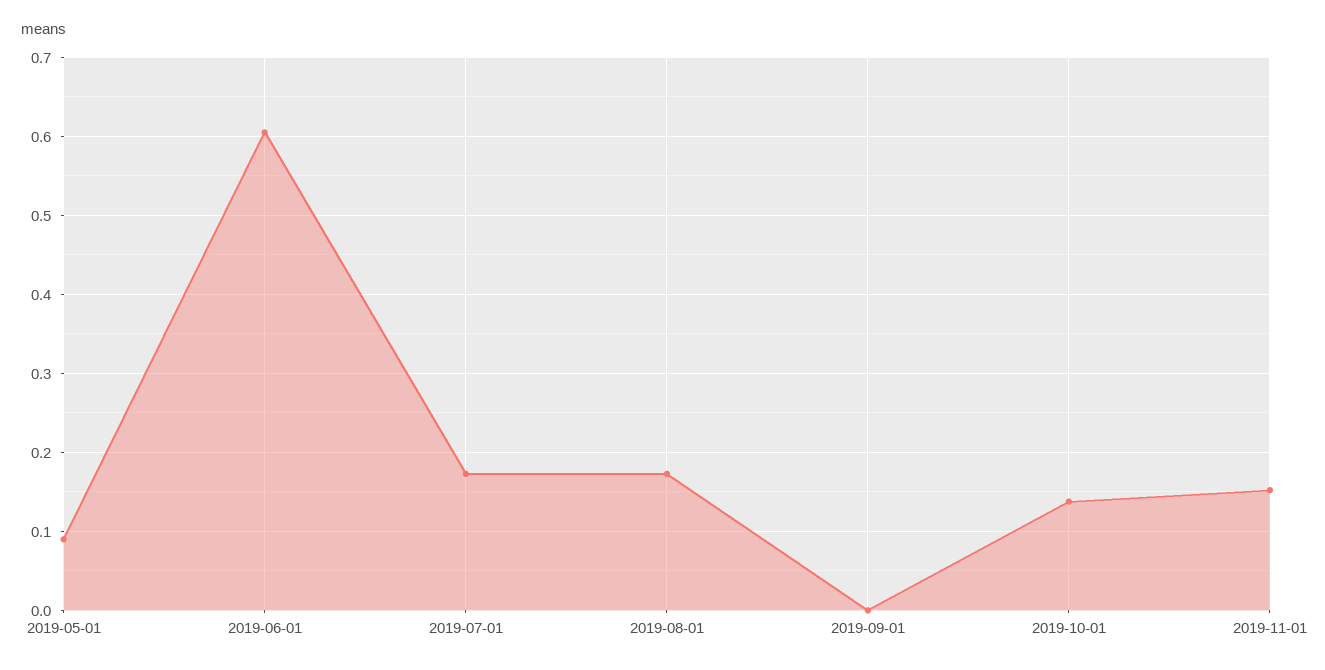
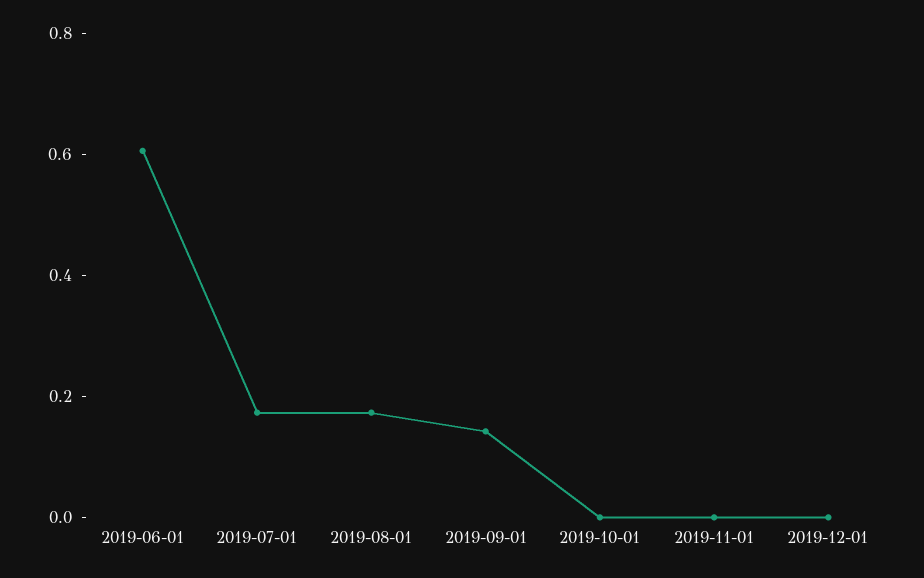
2019-05-01: 0.09 -> none
2019-09-01: 0 -> 0.15
2019-10-01: 0.14 -> 0
2019-11-01: 0.15 -> 0
2019-12-01: none -> 0

